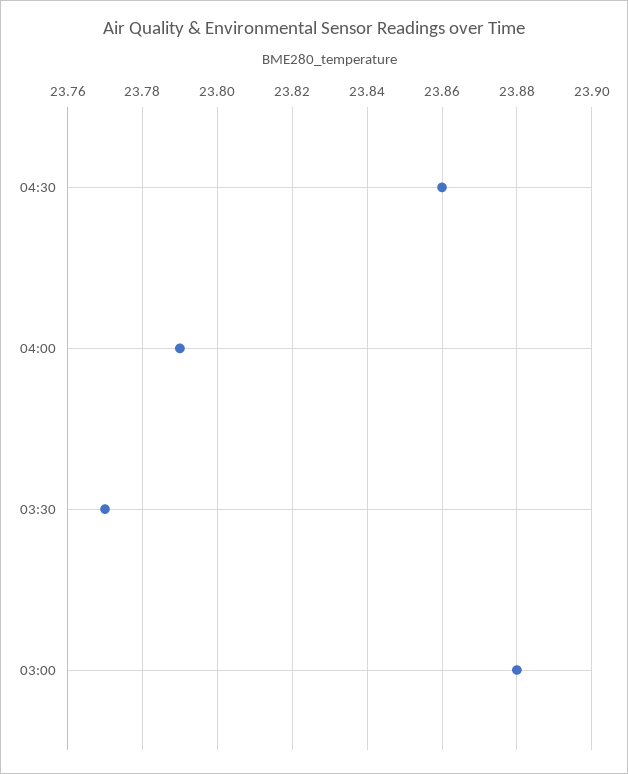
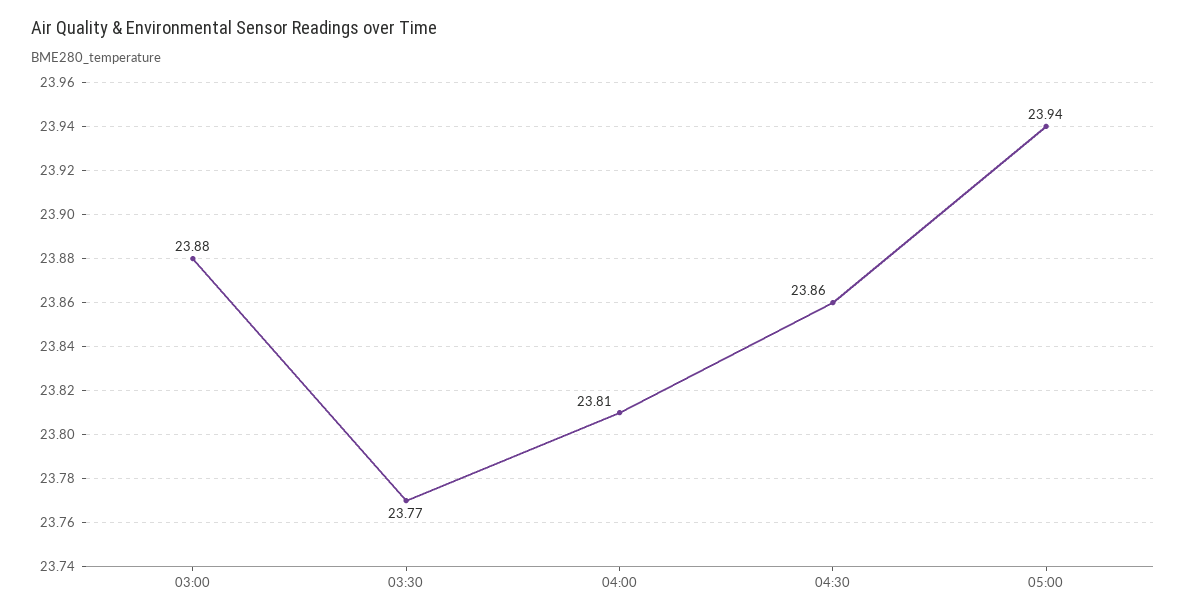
04:00: 23.79 -> 23.81
05:00: none -> 23.94

